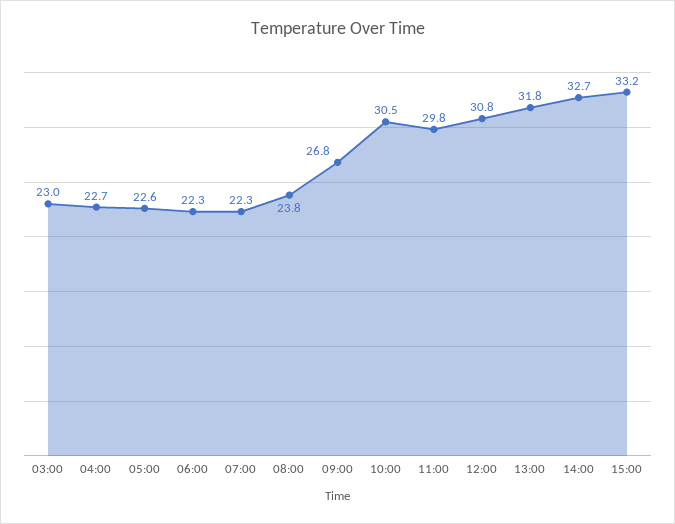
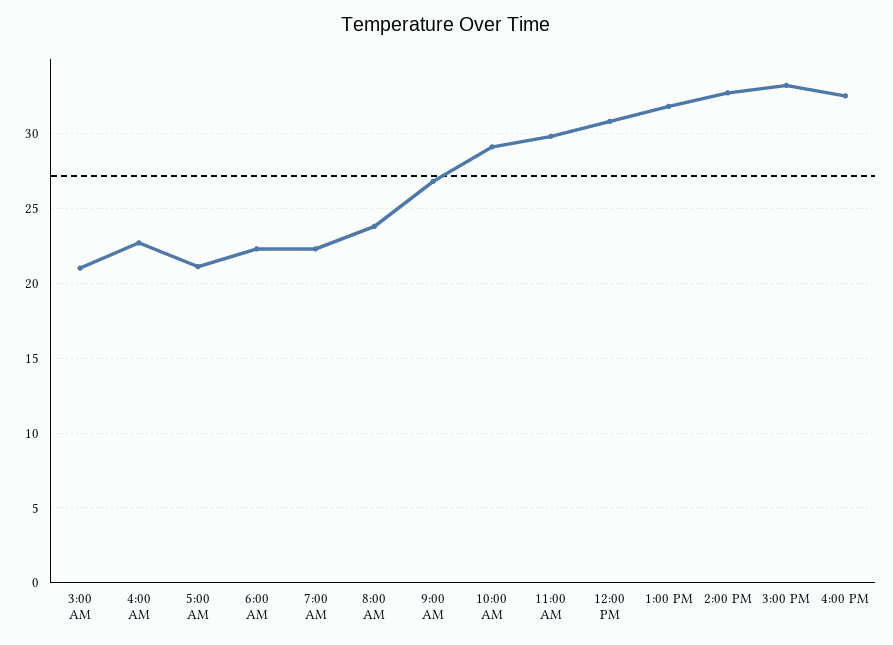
03:00: 23 -> 21
05:00: 22.6 -> 21
10:00: 30.5 -> 29
4:00 PM: none -> 32.5

